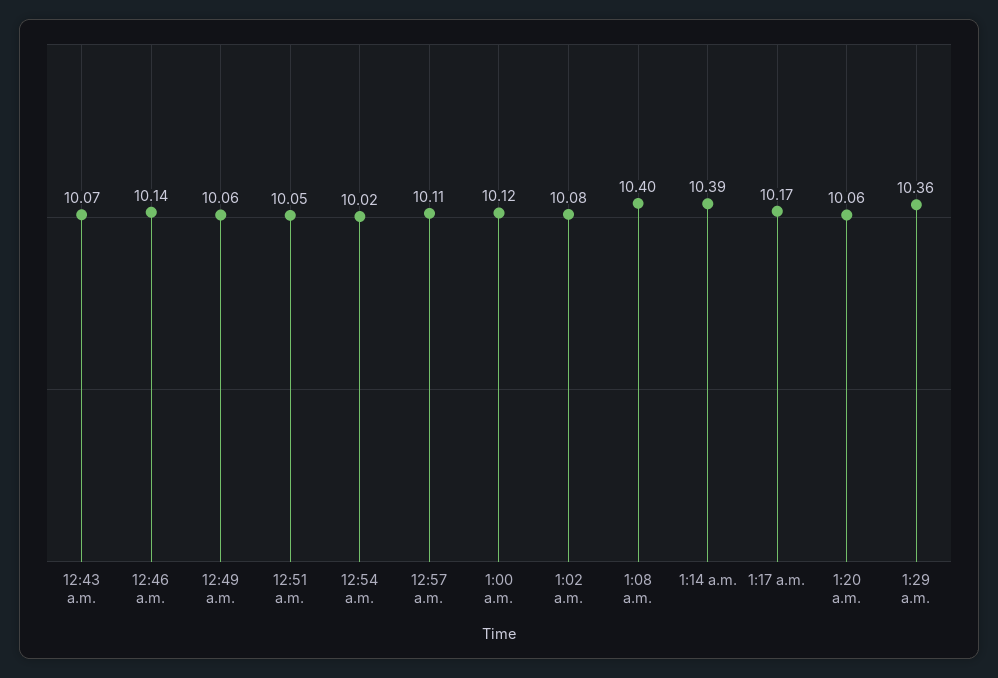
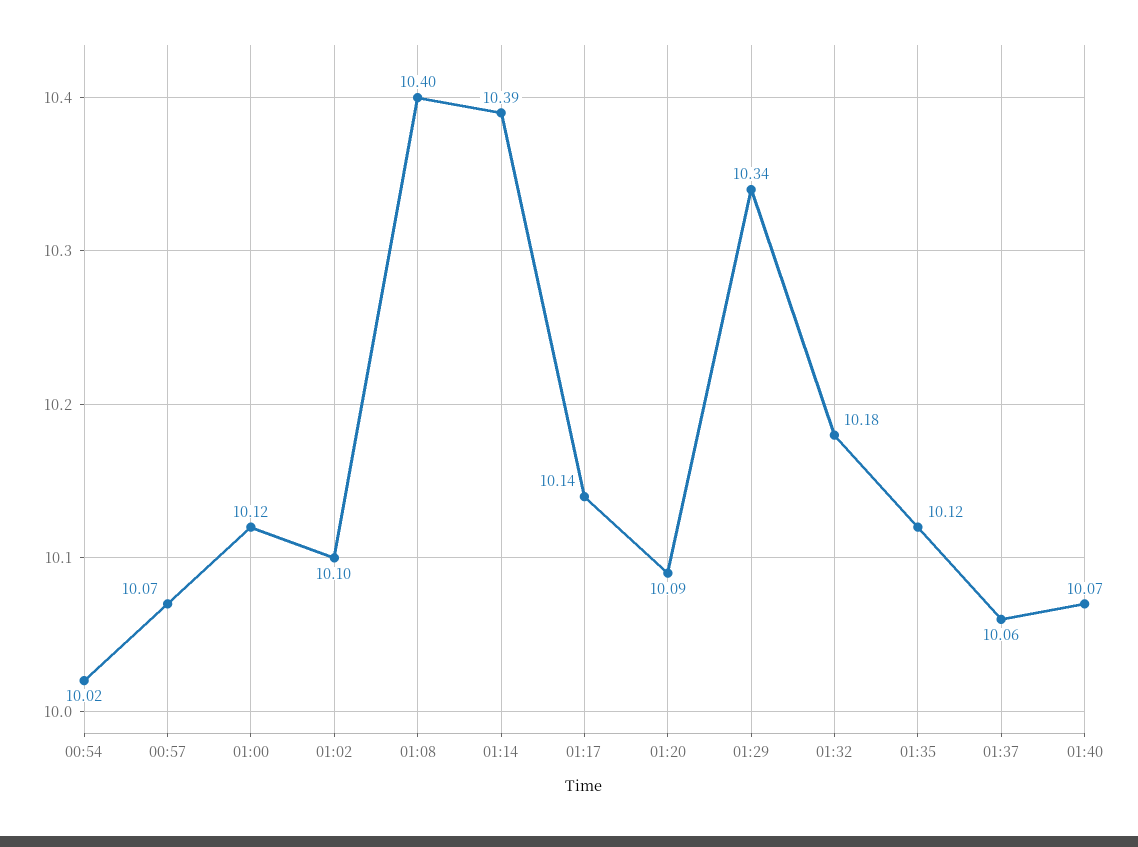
12:43 a.m.: 10.07 -> none
12:46 a.m.: 10.14 -> none
12:49 a.m.: 10.06 -> none
12:51 a.m.: 10.05 -> none
12:57 a.m.: 10.11 -> 10.07
1:02 a.m.: 10.08 -> 10.1
1:17 a.m.: 10.17 -> 10.14
1:20 a.m.: 10.06 -> 10.09
1:29 a.m.: 10.36 -> 10.34
01:32: none -> 10.18
01:35: none -> 10.12
01:37: none -> 10.06
01:40: none -> 10.07

